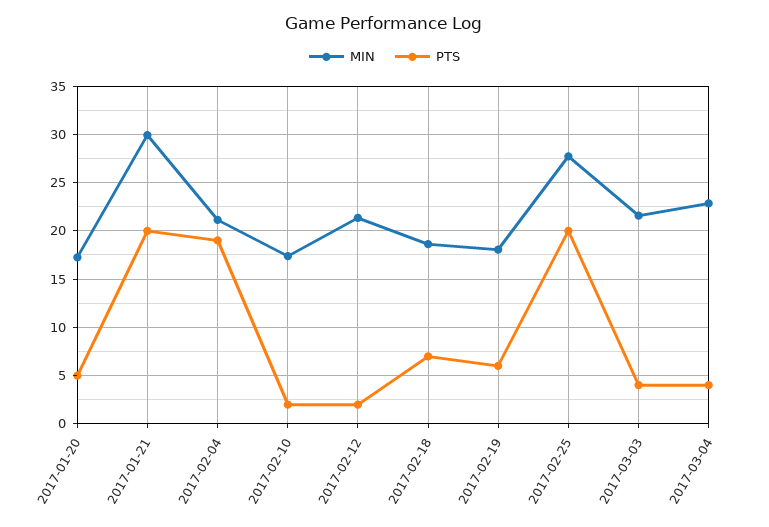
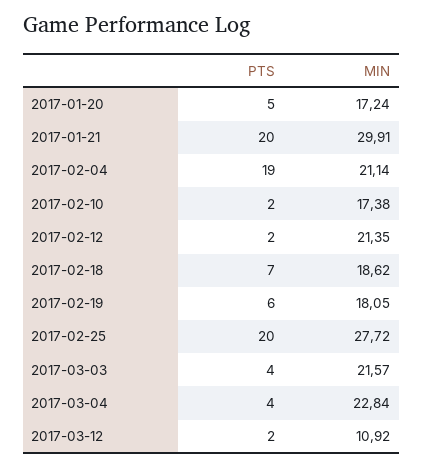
PTS, 2017-03-12: none -> 2
MIN, 2017-03-12: none -> 10.92

